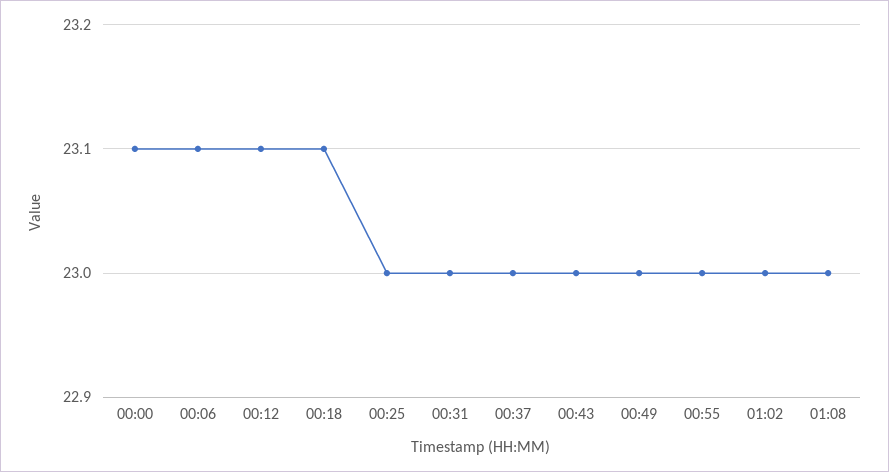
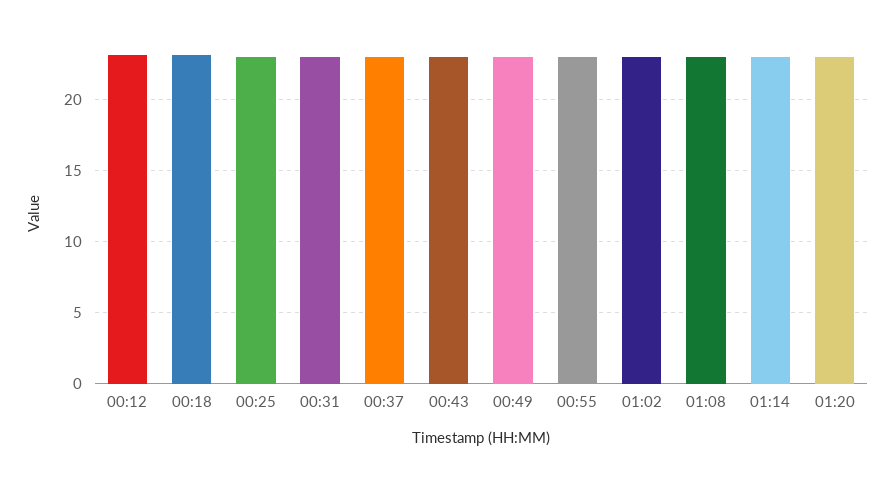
00:00: 23.1 -> none
00:06: 23.1 -> none
01:14: none -> 23
01:20: none -> 23

